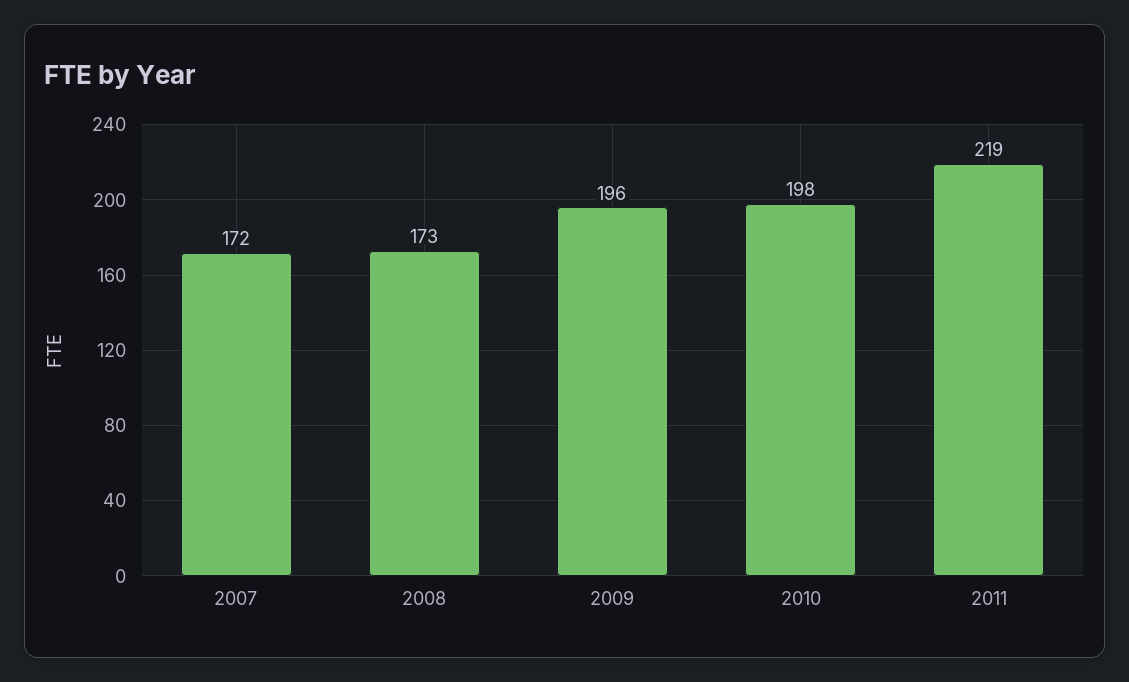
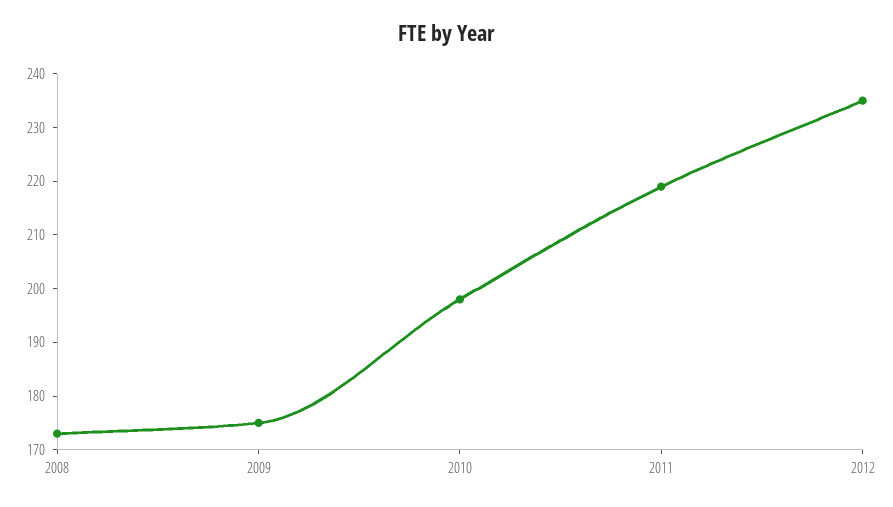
2007: 172 -> none
2009: 196 -> 175
2012: none -> 235

